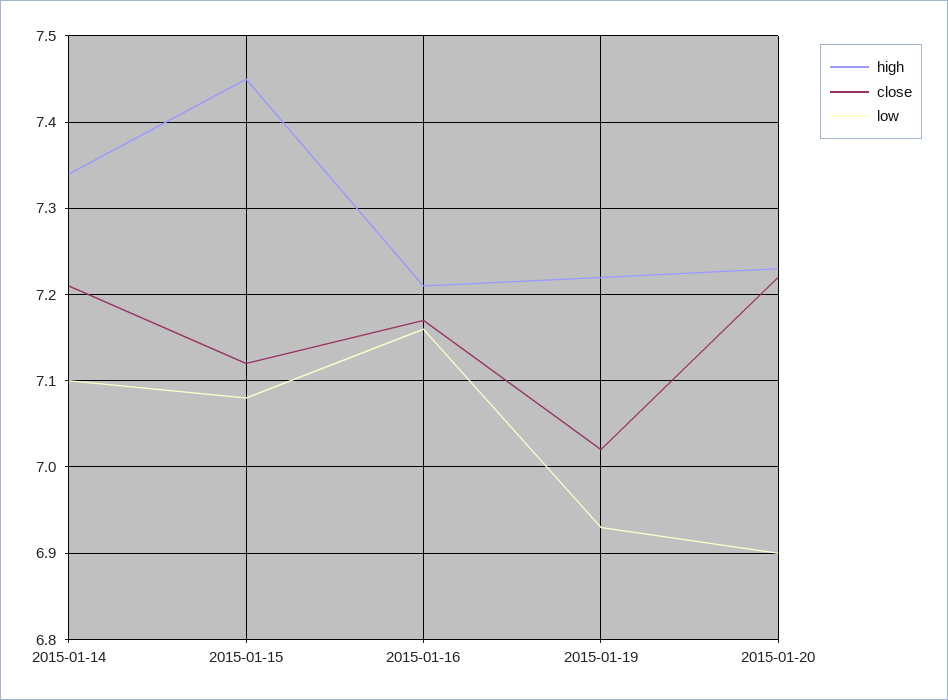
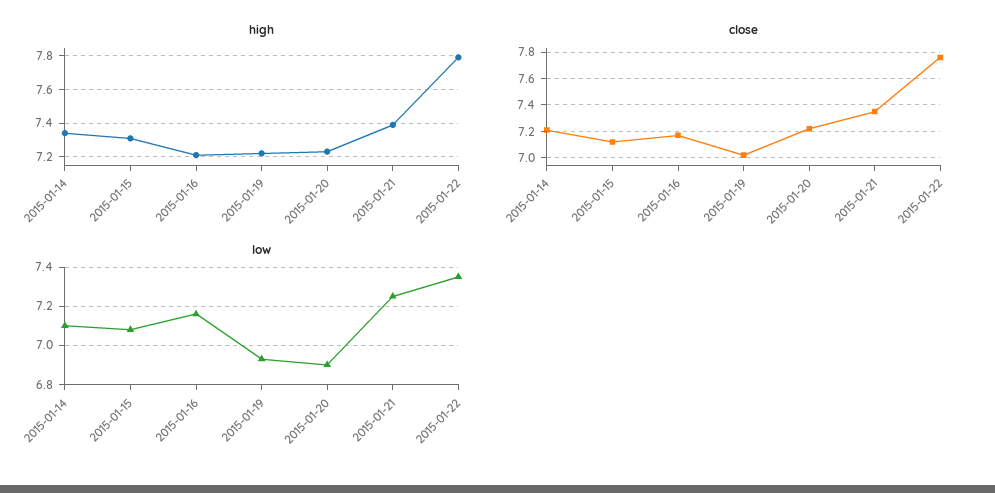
high, 2015-01-15: 7.45 -> 7.3
high, 2015-01-21: none -> 7.4
high, 2015-01-22: none -> 7.8
close, 2015-01-21: none -> 7.35
close, 2015-01-22: none -> 7.75
low, 2015-01-21: none -> 7.25
low, 2015-01-22: none -> 7.35

